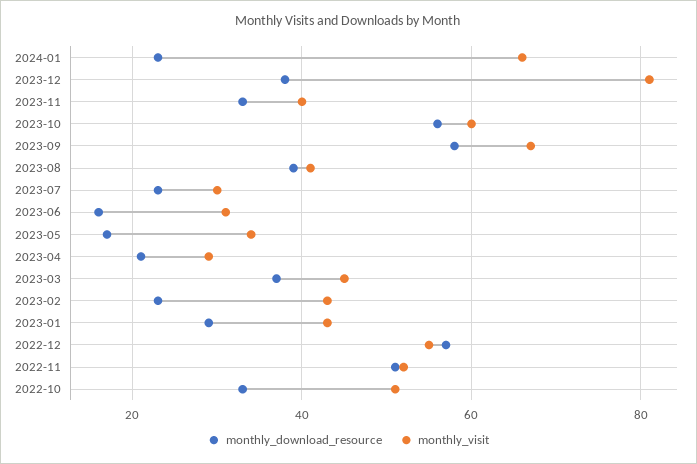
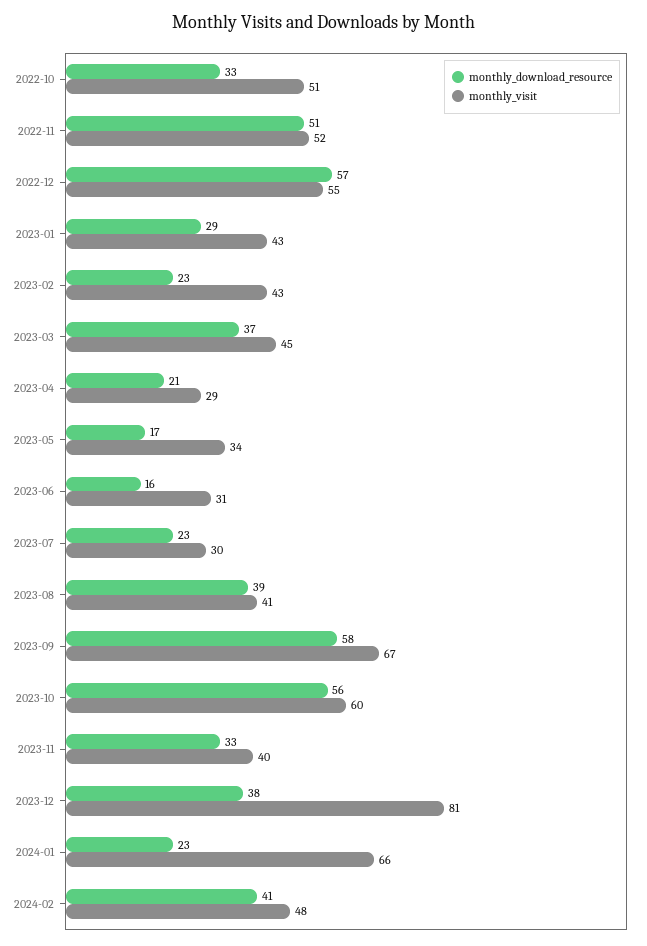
monthly_download_resource, 2024-02: none -> 41
monthly_visit, 2024-02: none -> 48

